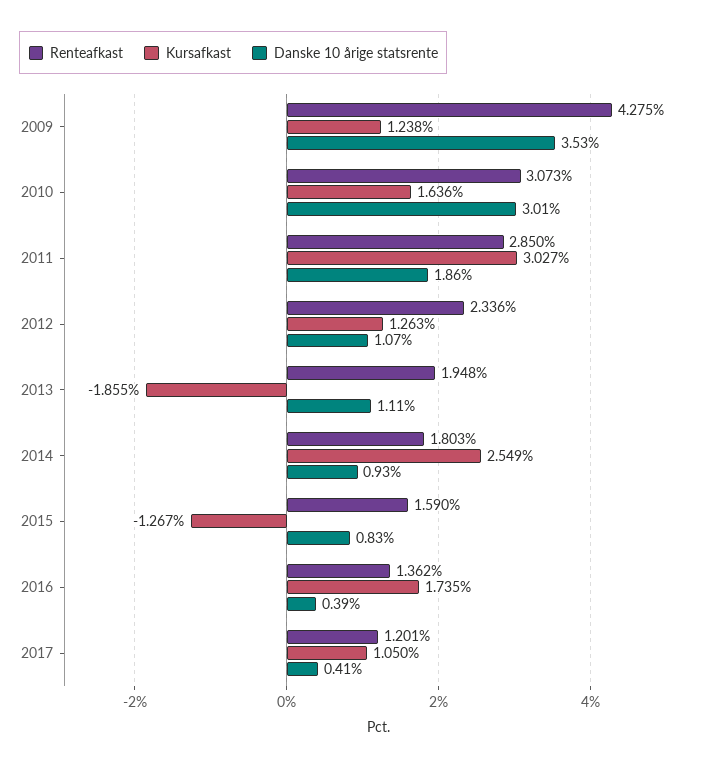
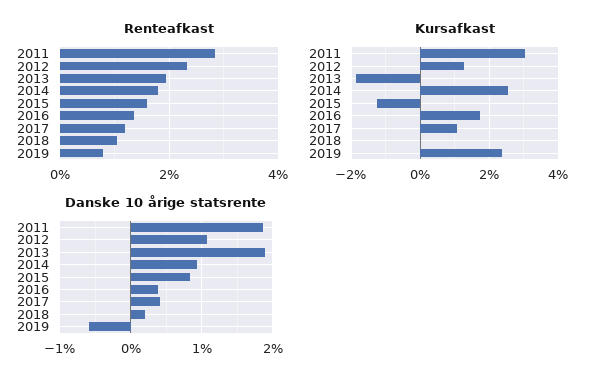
Renteafkast, 2009: 4.275 -> none
Kursafkast, 2009: 1.238 -> none
Danske 10 årige statsrente, 2009: 3.53 -> none
Renteafkast, 2010: 3.073 -> none
Kursafkast, 2010: 1.636 -> none
Danske 10 årige statsrente, 2010: 3.01 -> none
Danske 10 årige statsrente, 2013: 1.11 -> 1.9
Renteafkast, 2018: none -> 1
Renteafkast, 2019: none -> 0.8
Kursafkast, 2018: none -> 0
Kursafkast, 2019: none -> 2.4
Danske 10 årige statsrente, 2018: none -> 0.2
Danske 10 årige statsrente, 2019: none -> -0.6

